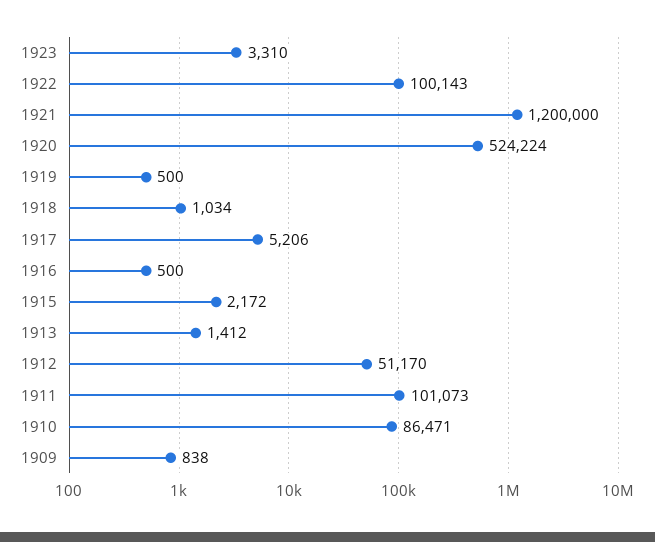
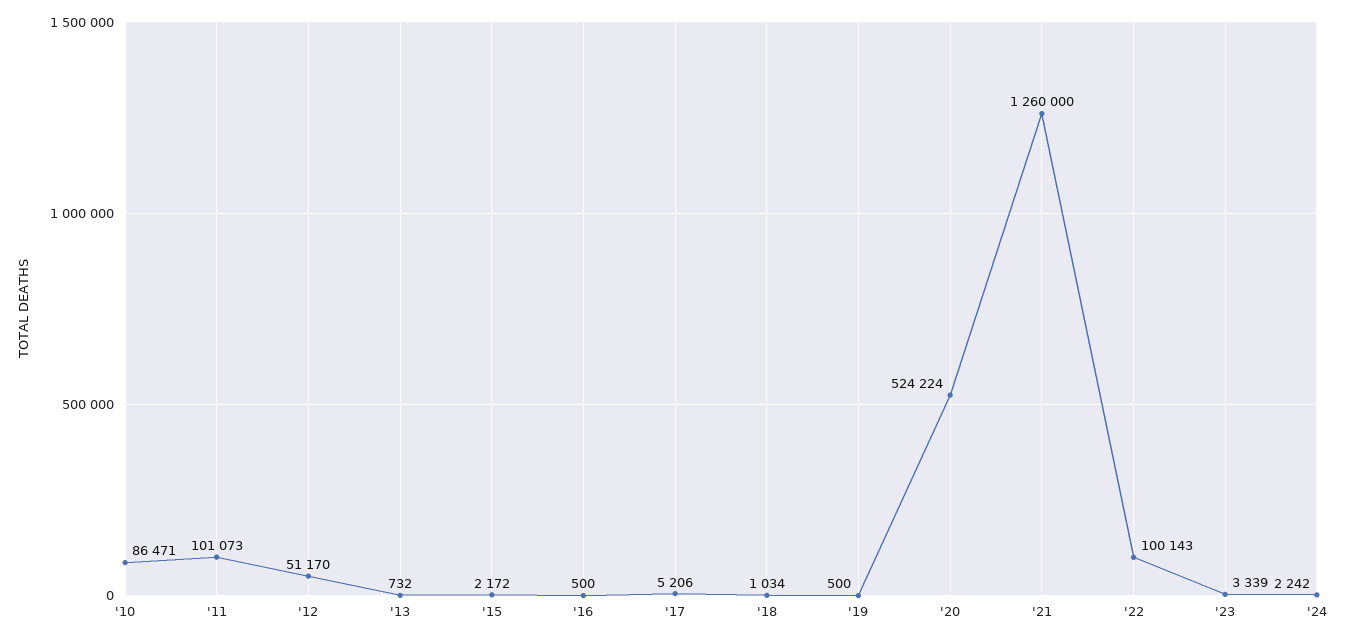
1923: 3310 -> 3339
1921: 1200000 -> 1260000
1913: 1412 -> 732
1909: 838 -> none
'24: none -> 2242

